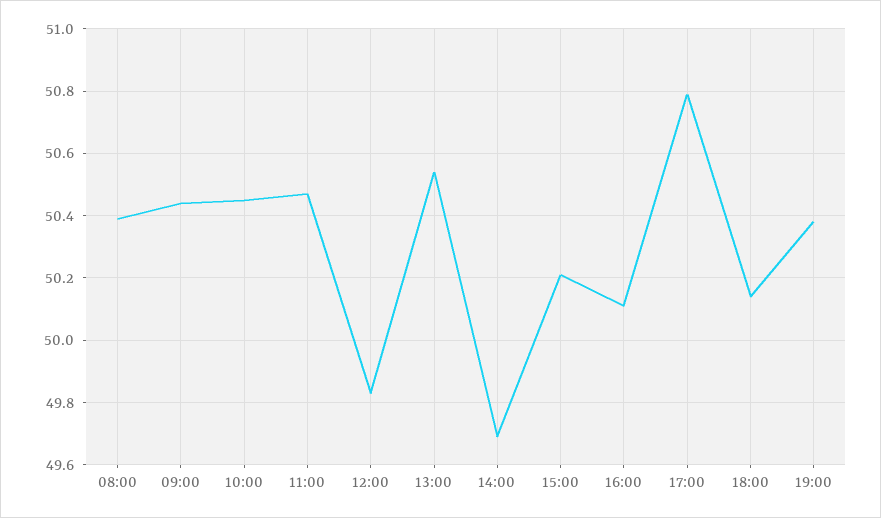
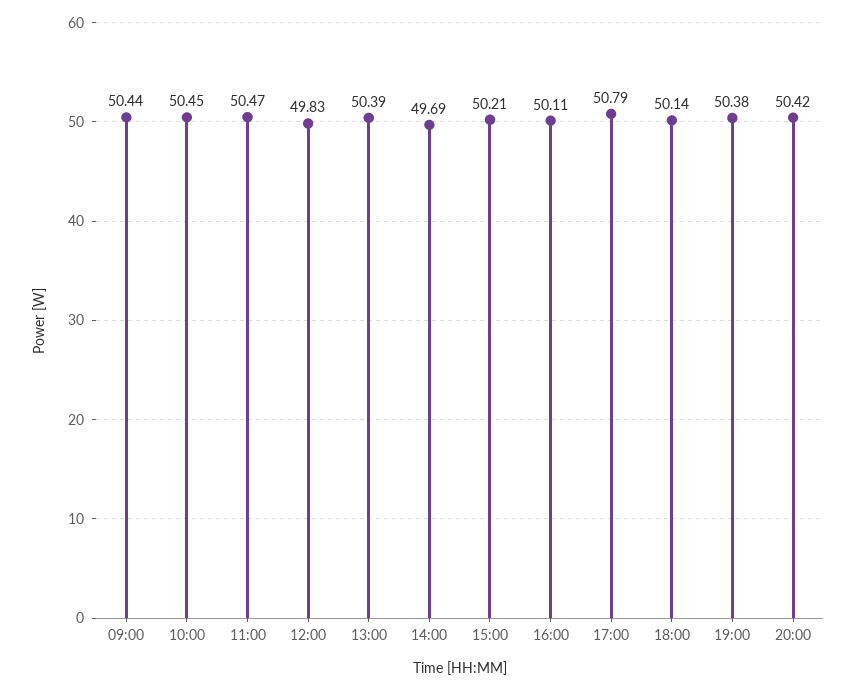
08:00: 50.4 -> none
13:00: 50.55 -> 50.39
20:00: none -> 50.42

